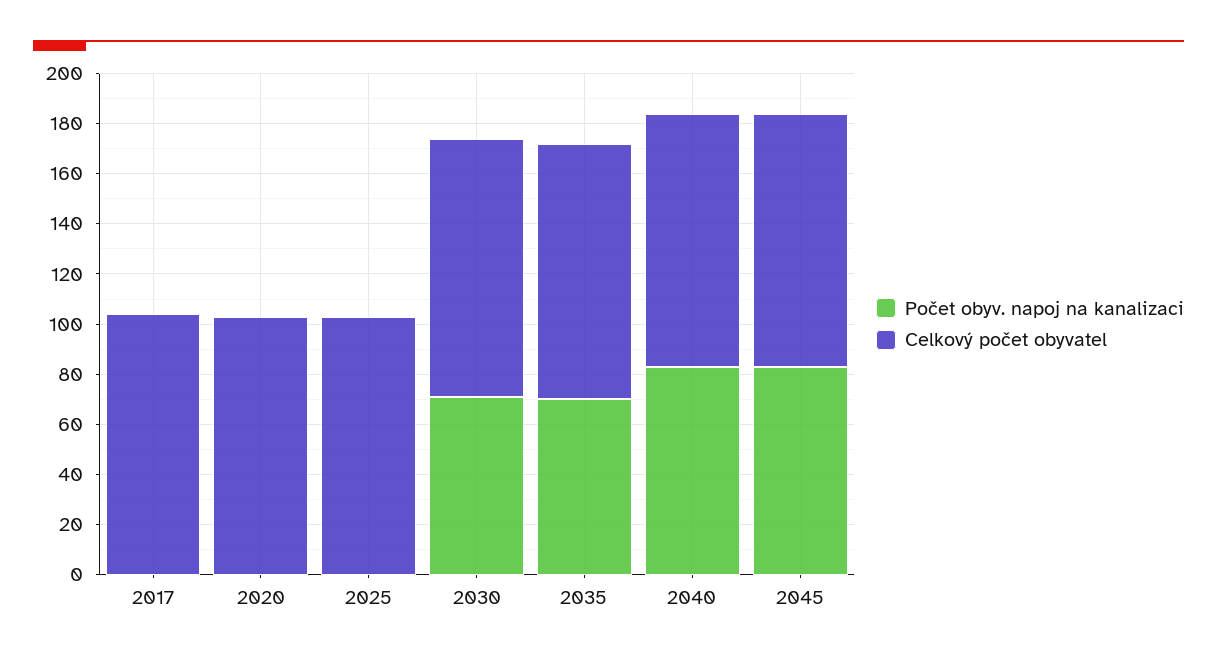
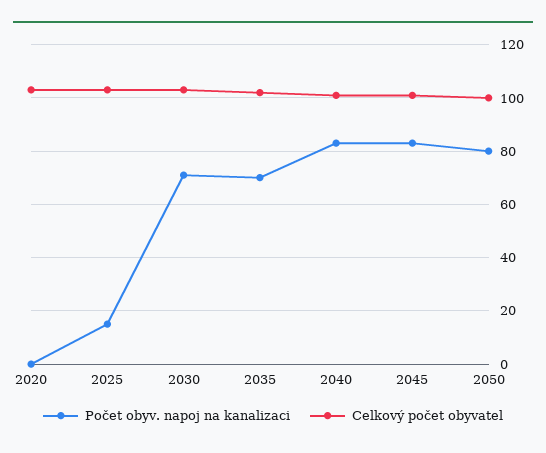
Počet obyv. napoj na kanalizaci, 2017: 0 -> none
Celkový počet obyvatel, 2017: 105 -> none
Počet obyv. napoj na kanalizaci, 2025: 0 -> 15
Počet obyv. napoj na kanalizaci, 2050: none -> 80
Celkový počet obyvatel, 2050: none -> 100

